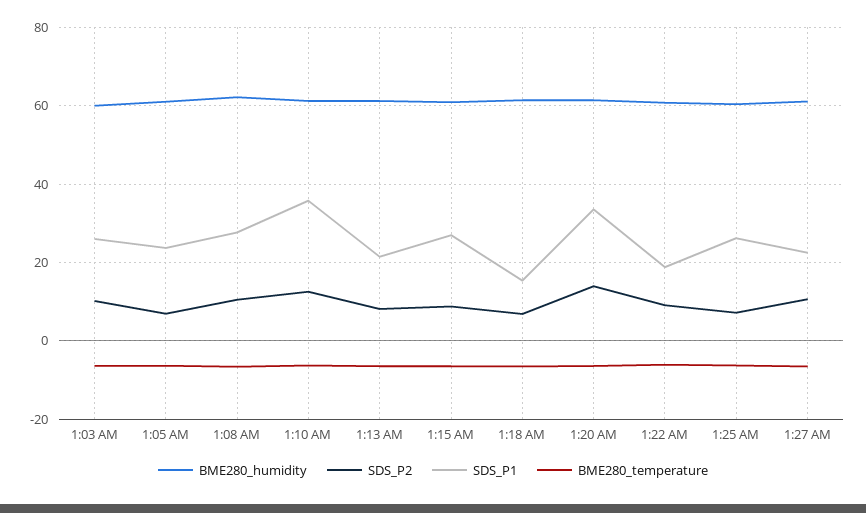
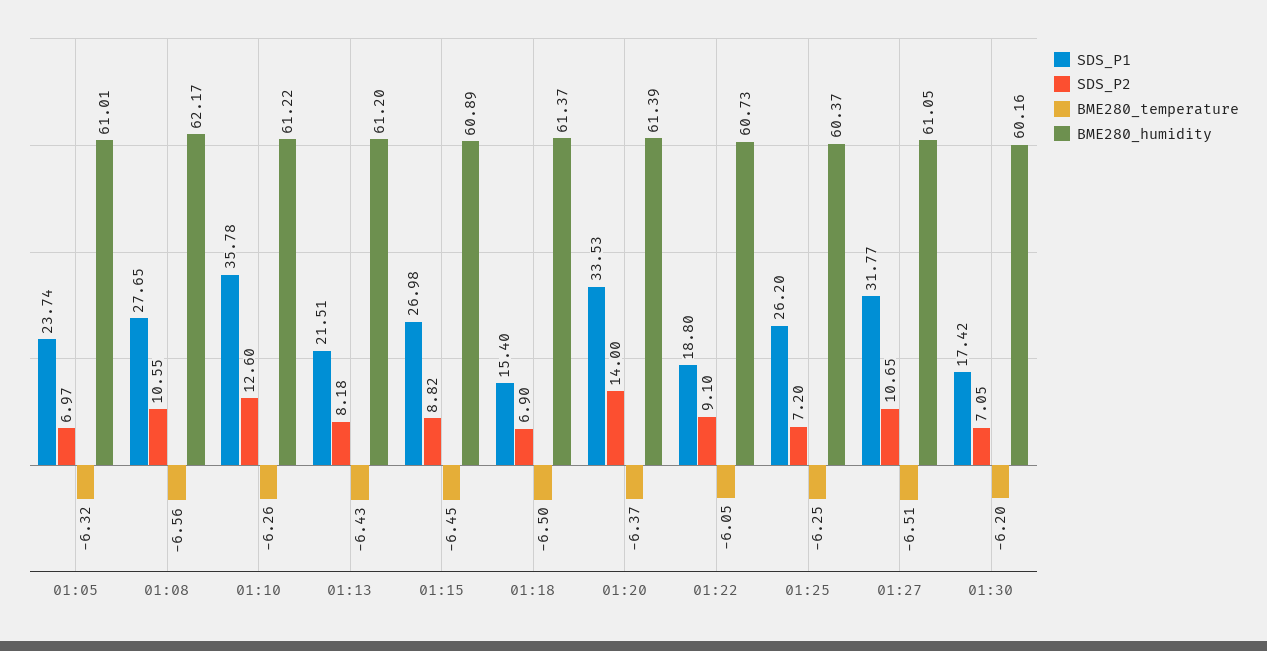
BME280_humidity, 1:03 AM: 60 -> none
SDS_P2, 1:03 AM: 10 -> none
SDS_P1, 1:03 AM: 26 -> none
BME280_temperature, 1:03 AM: -6 -> none
SDS_P1, 1:27 AM: 22 -> 31.77
SDS_P1, 01:30: none -> 17.42
SDS_P2, 01:30: none -> 7.05
BME280_temperature, 01:30: none -> -6.2
BME280_humidity, 01:30: none -> 60.16

